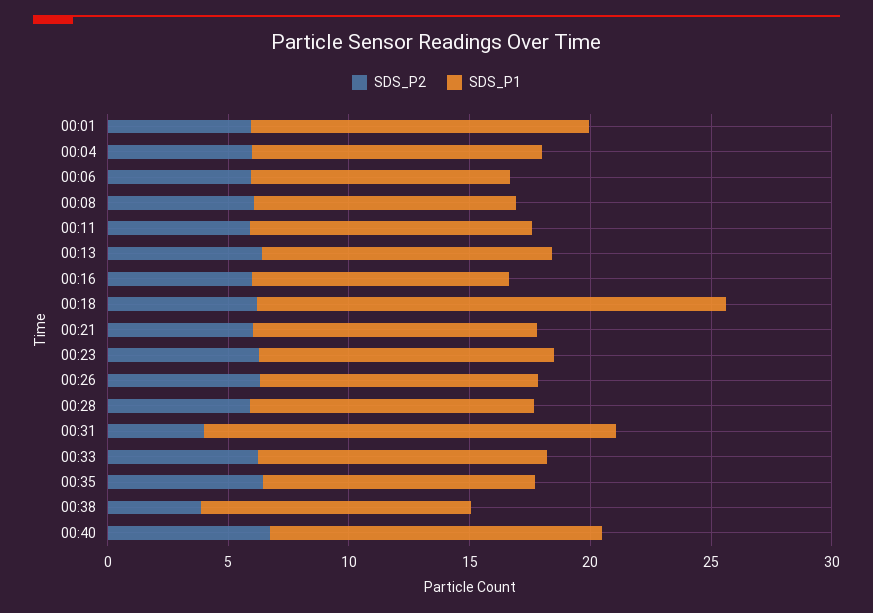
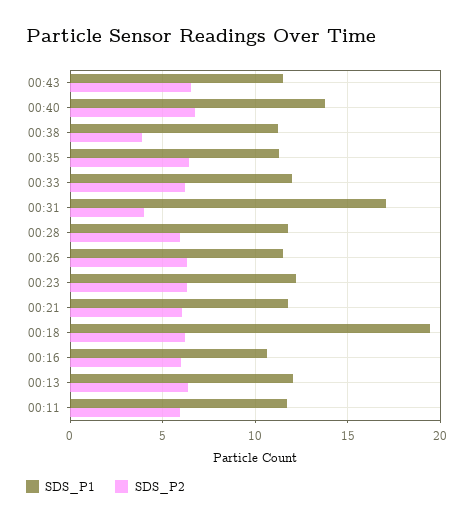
SDS_P2, 00:01: 6 -> none
SDS_P1, 00:01: 14 -> none
SDS_P2, 00:04: 6 -> none
SDS_P1, 00:04: 12 -> none
SDS_P2, 00:06: 6 -> none
SDS_P1, 00:06: 11 -> none
SDS_P2, 00:08: 6 -> none
SDS_P1, 00:08: 11 -> none
SDS_P1, 00:43: none -> 11.5
SDS_P2, 00:43: none -> 6.5

